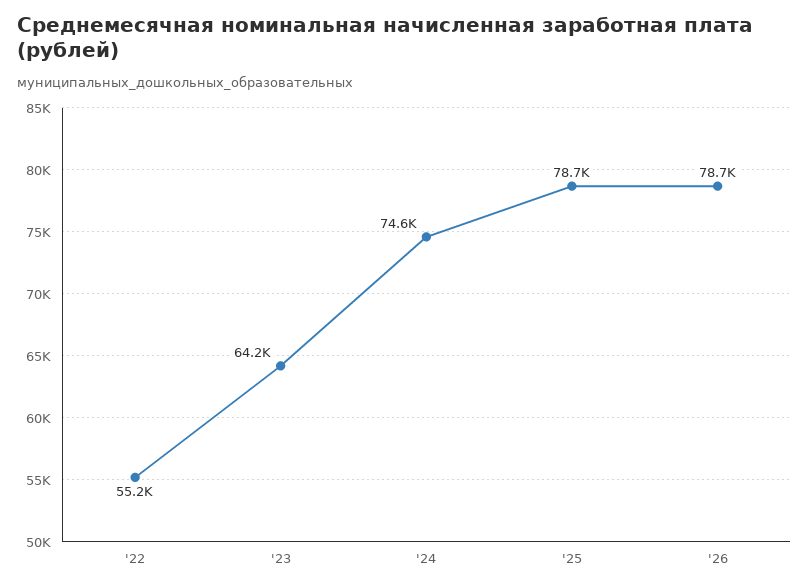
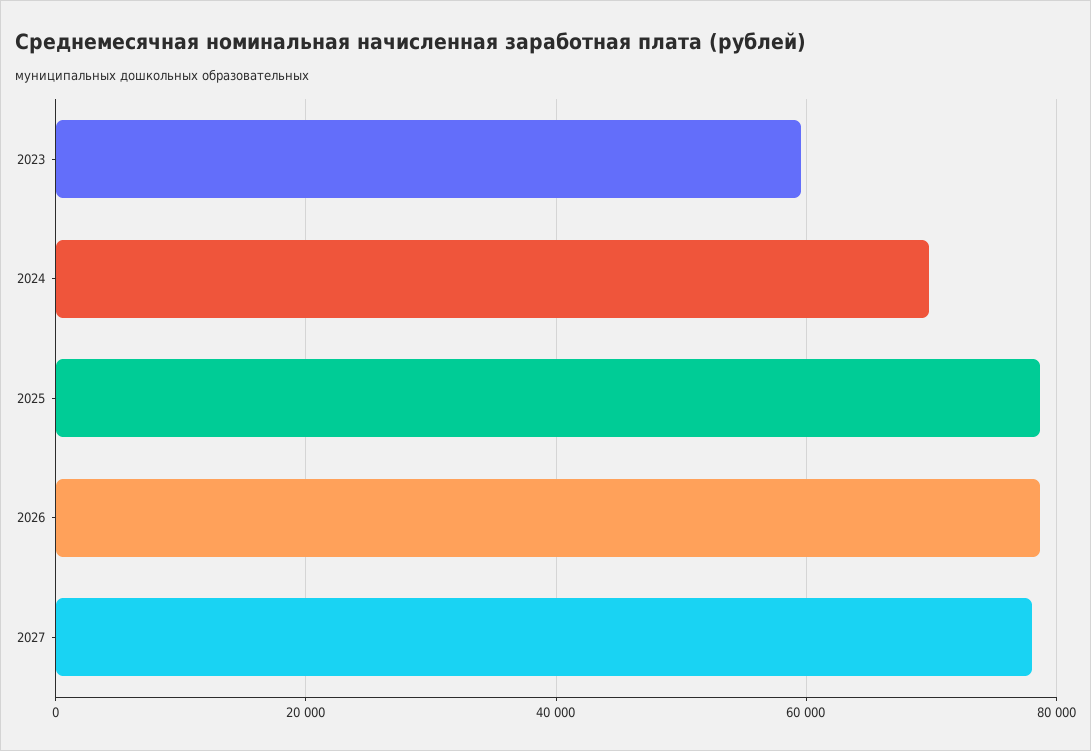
'22: 55200 -> none
'23: 64200 -> 60000
'24: 74600 -> 70000
2027: none -> 78000

